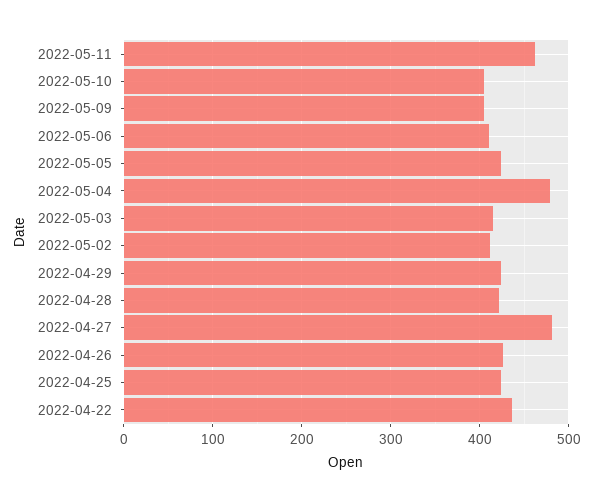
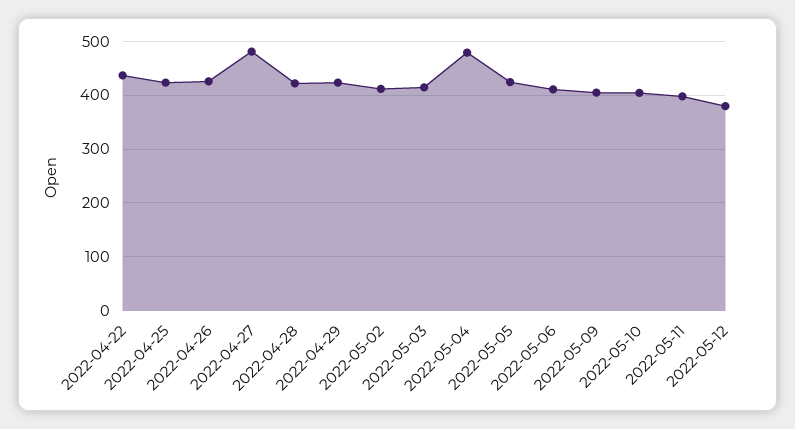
2022-05-11: 460 -> 400
2022-05-12: none -> 380

